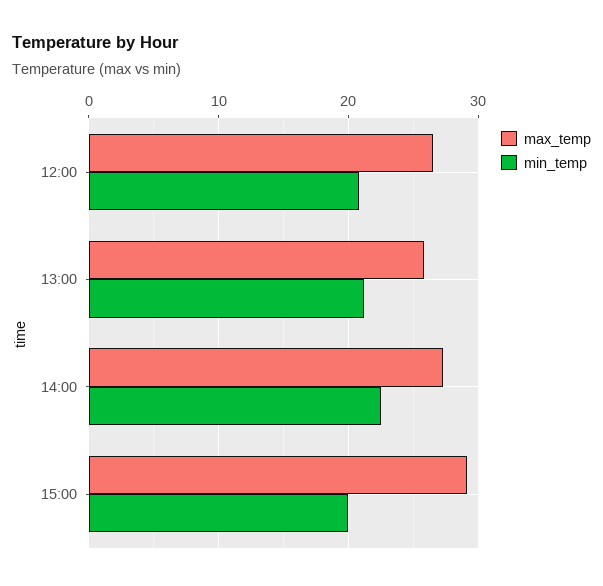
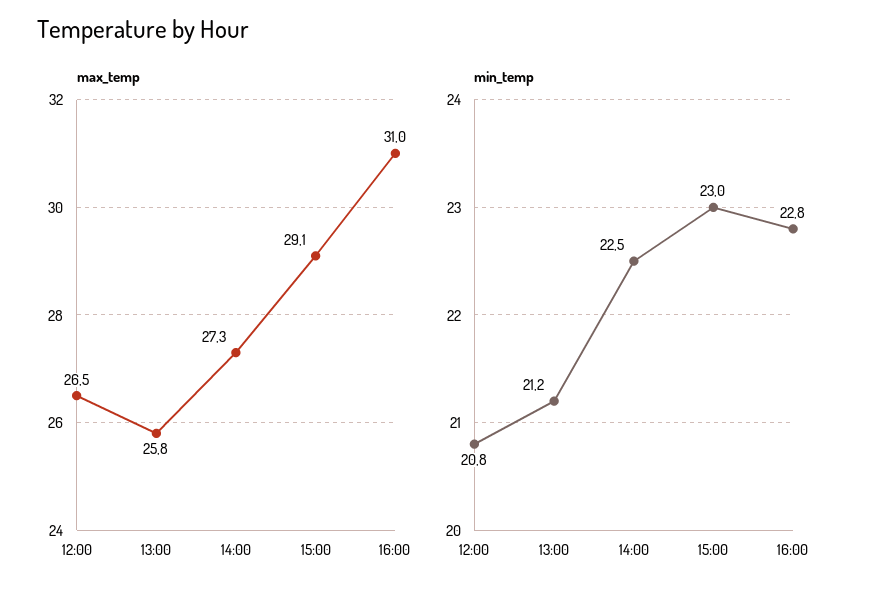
min_temp, 15:00: 20 -> 23
max_temp, 16:00: none -> 31
min_temp, 16:00: none -> 22.8

